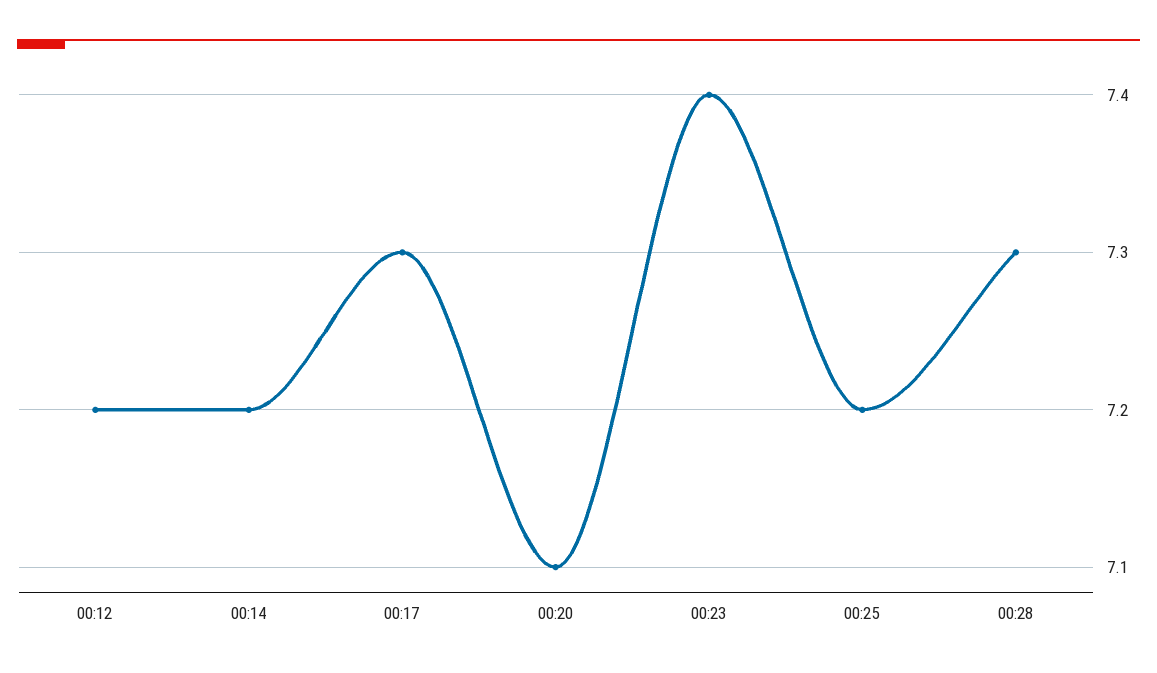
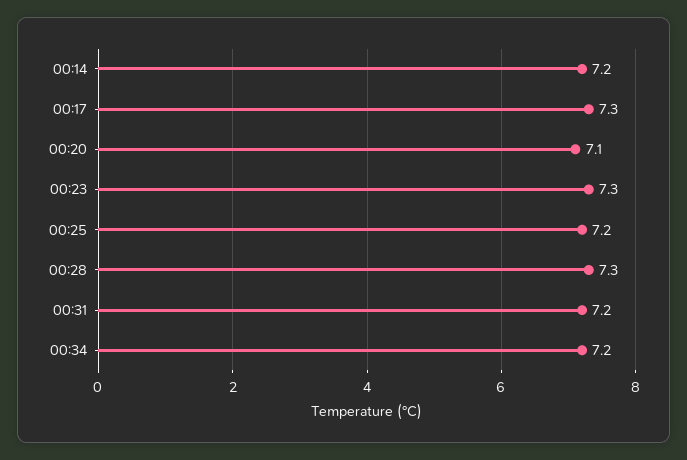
00:12: 7.2 -> none
00:23: 7.4 -> 7.3
00:31: none -> 7.2
00:34: none -> 7.2

